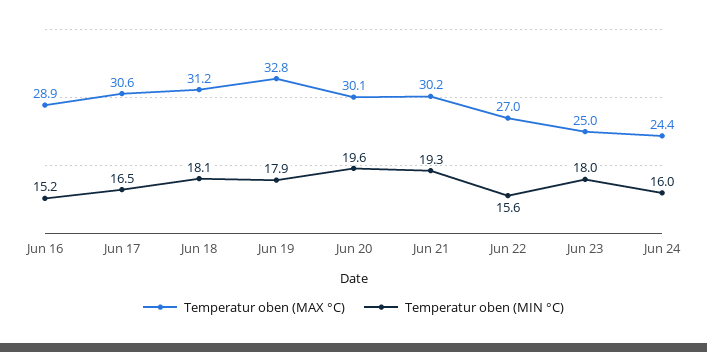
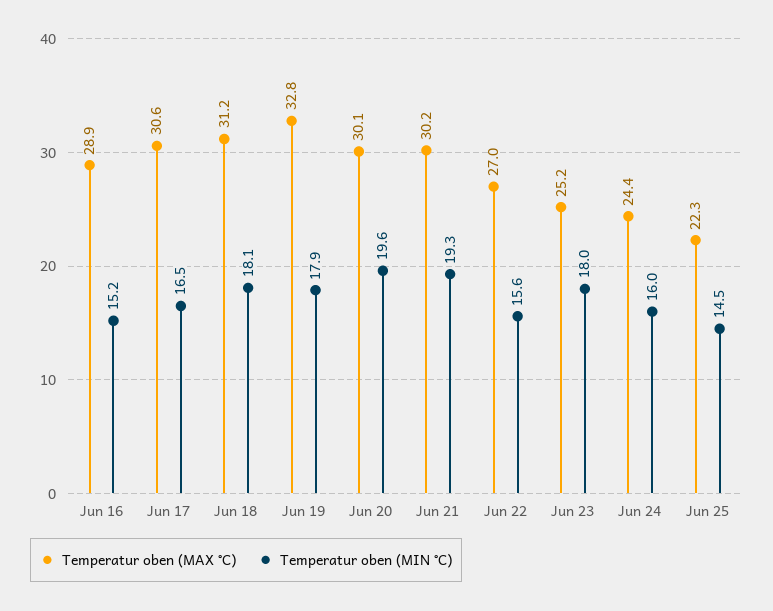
Temperatur oben (MAX °C), Jun 23: 25 -> 25.2
Temperatur oben (MAX °C), Jun 25: none -> 22.3
Temperatur oben (MIN °C), Jun 25: none -> 14.5

